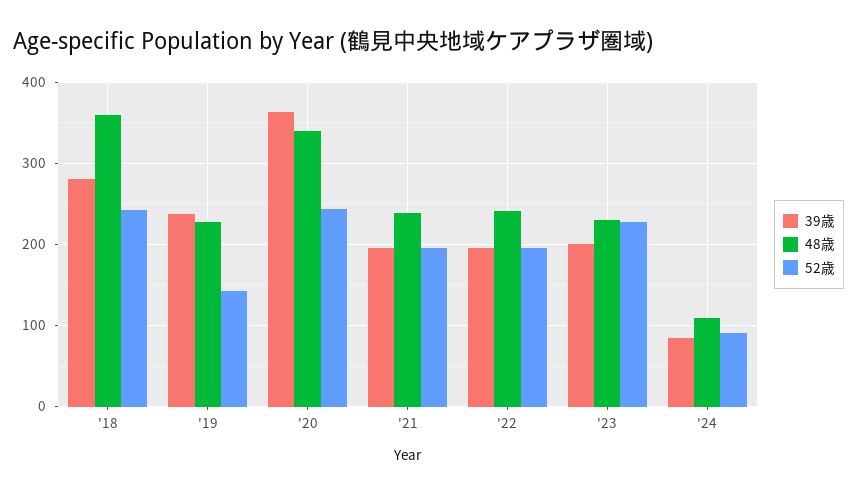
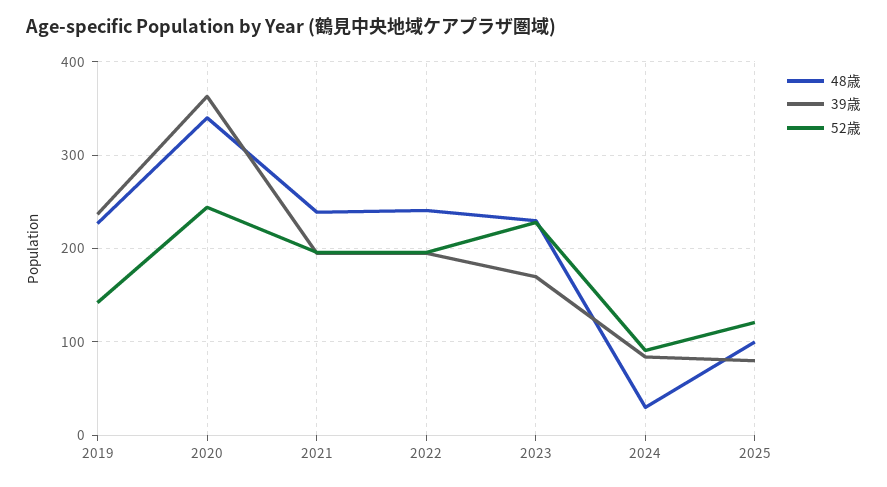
39歳, '18: 280 -> none
48歳, '18: 360 -> none
52歳, '18: 240 -> none
39歳, '23: 200 -> 170
48歳, '24: 110 -> 30
48歳, 2025: none -> 100
39歳, 2025: none -> 80
52歳, 2025: none -> 120

